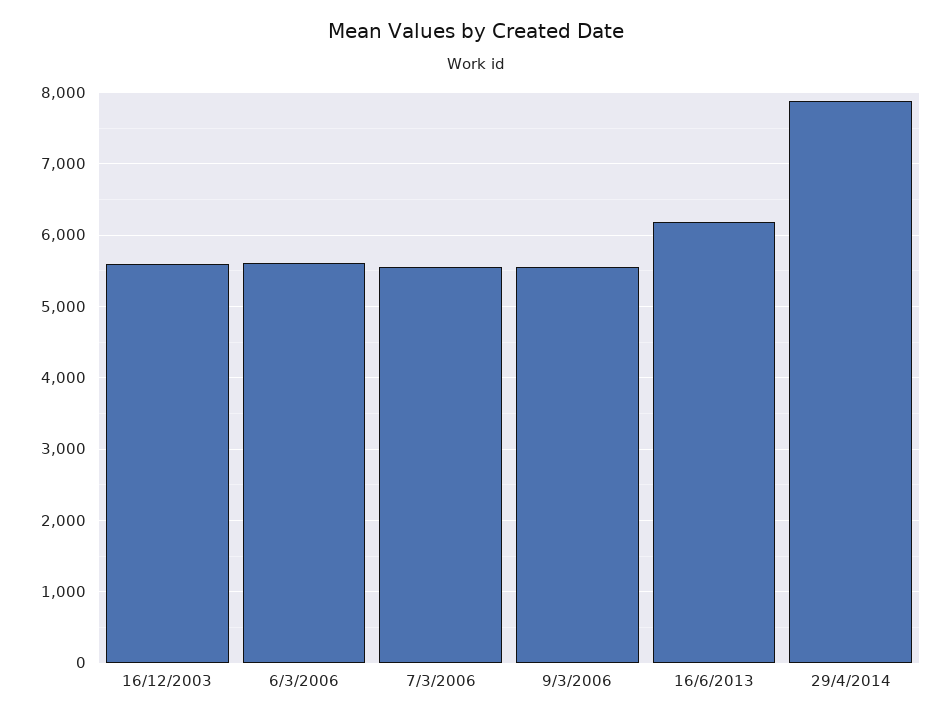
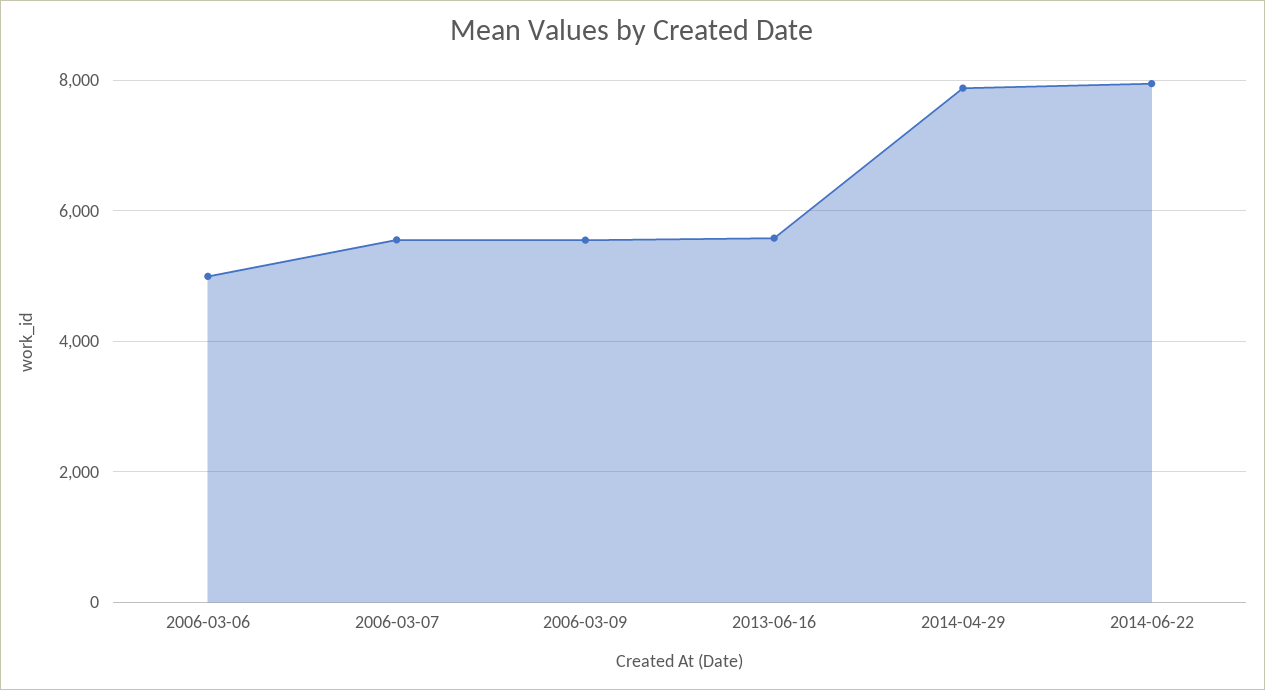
16/12/2003: 5600 -> none
6/3/2006: 5600 -> 5000
16/6/2013: 6200 -> 5600
2014-06-22: none -> 8000

